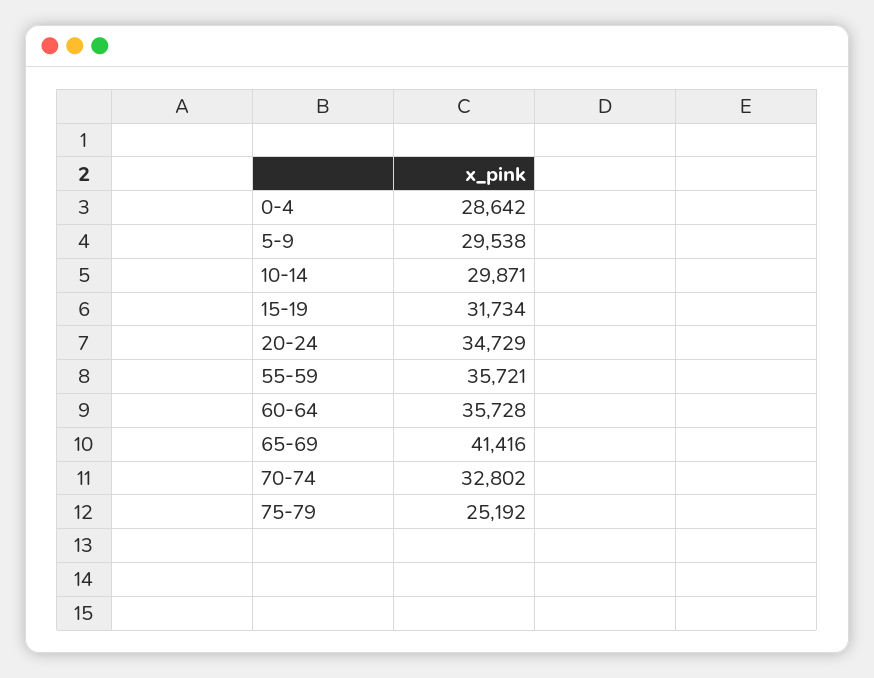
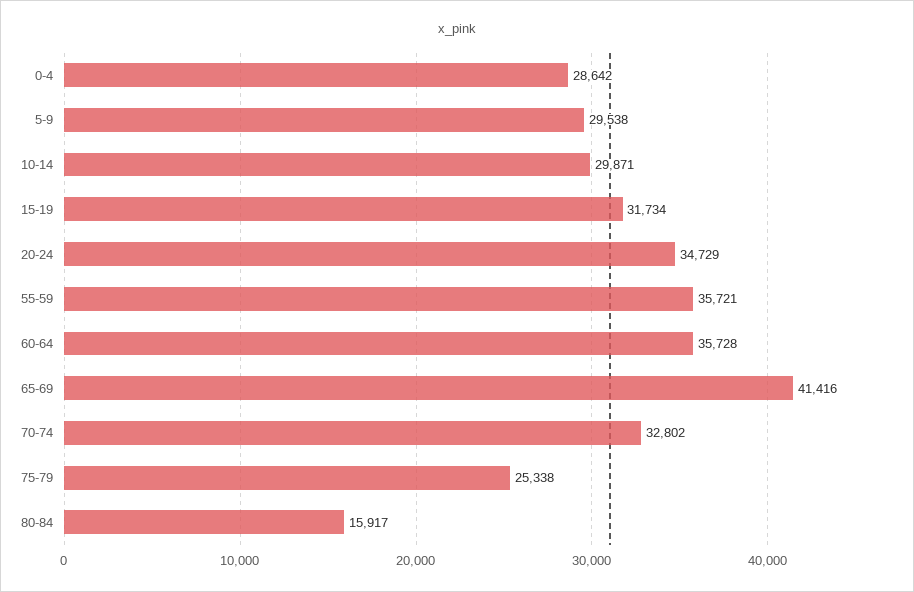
75-79: 25192 -> 25338
80-84: none -> 15917

